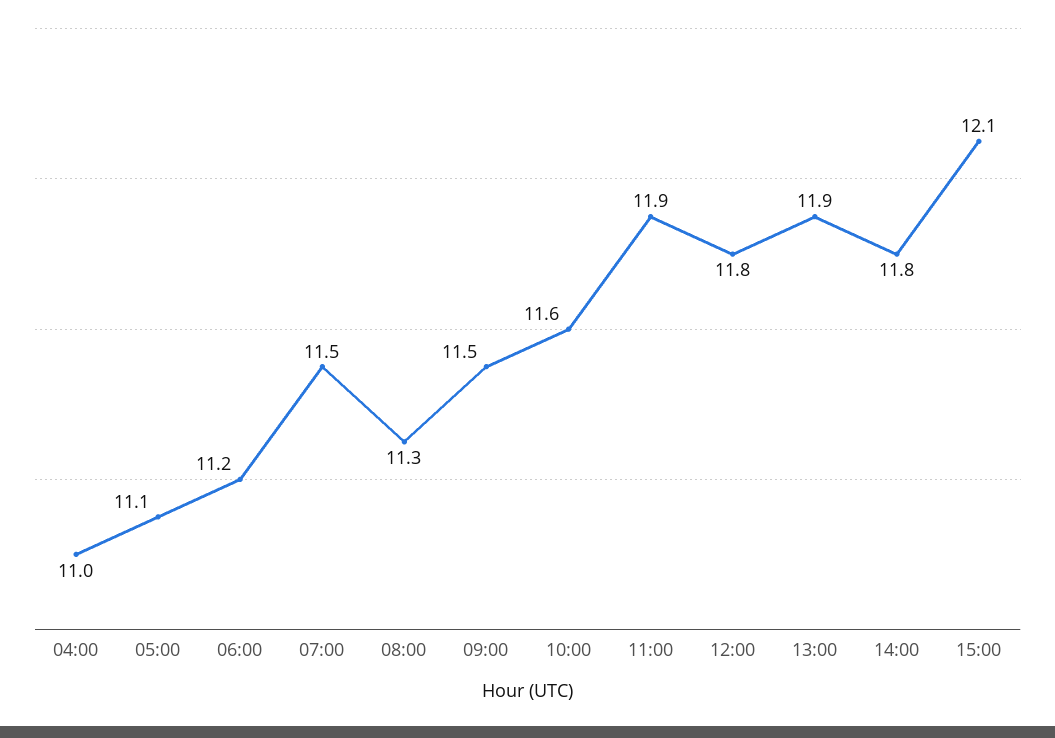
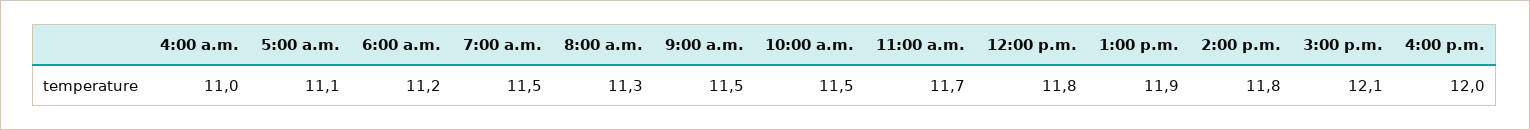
10:00: 11.6 -> 11.5
11:00: 11.9 -> 11.7
4:00 p.m.: none -> 12

